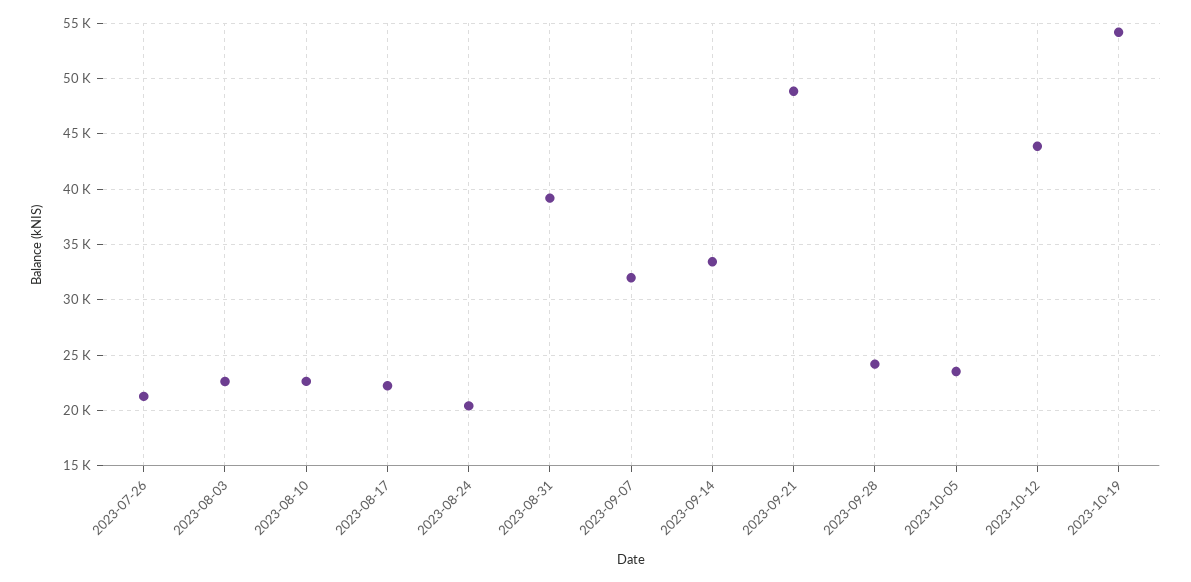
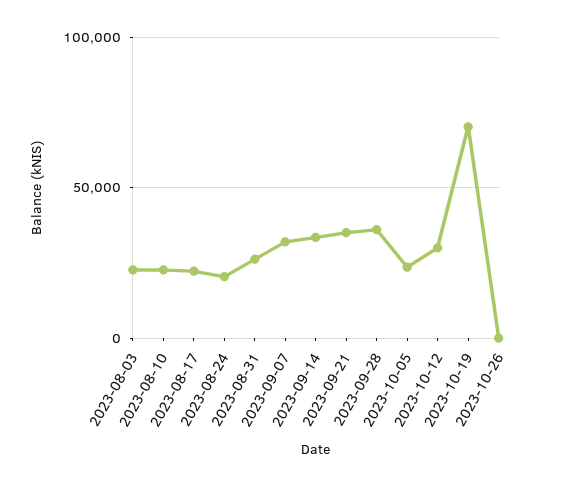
2023-07-26: 21000 -> none
2023-08-31: 39000 -> 25000
2023-09-21: 49000 -> 35000
2023-09-28: 24000 -> 35000
2023-10-12: 44000 -> 30000
2023-10-19: 54000 -> 70000
2023-10-26: none -> 0

